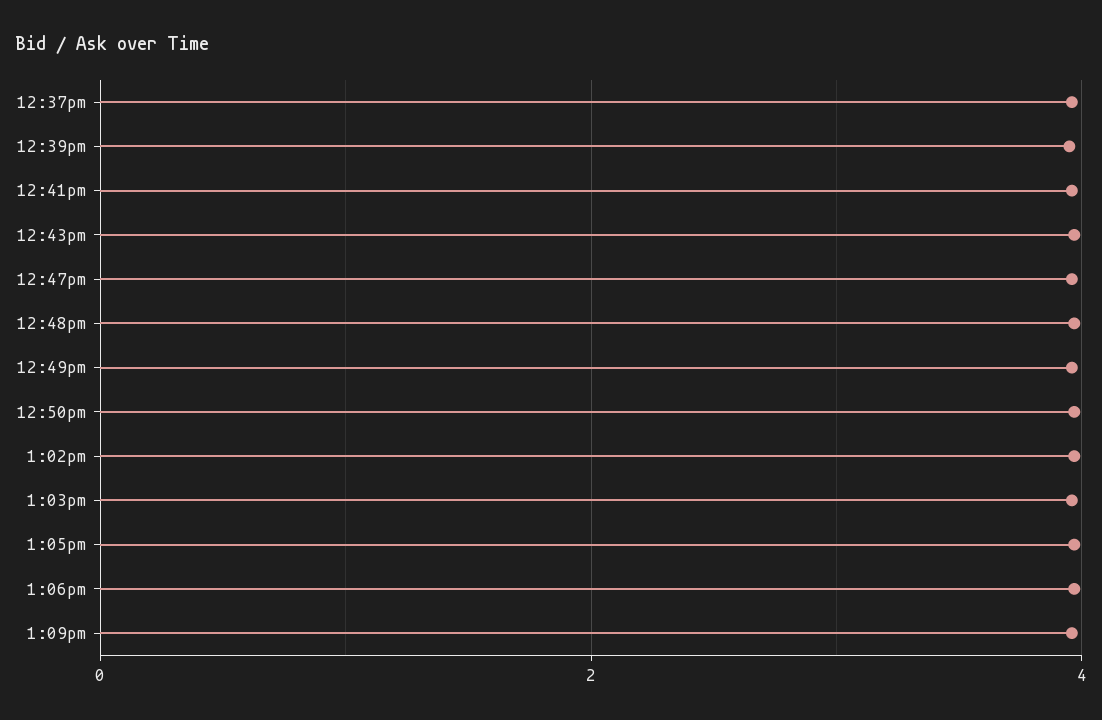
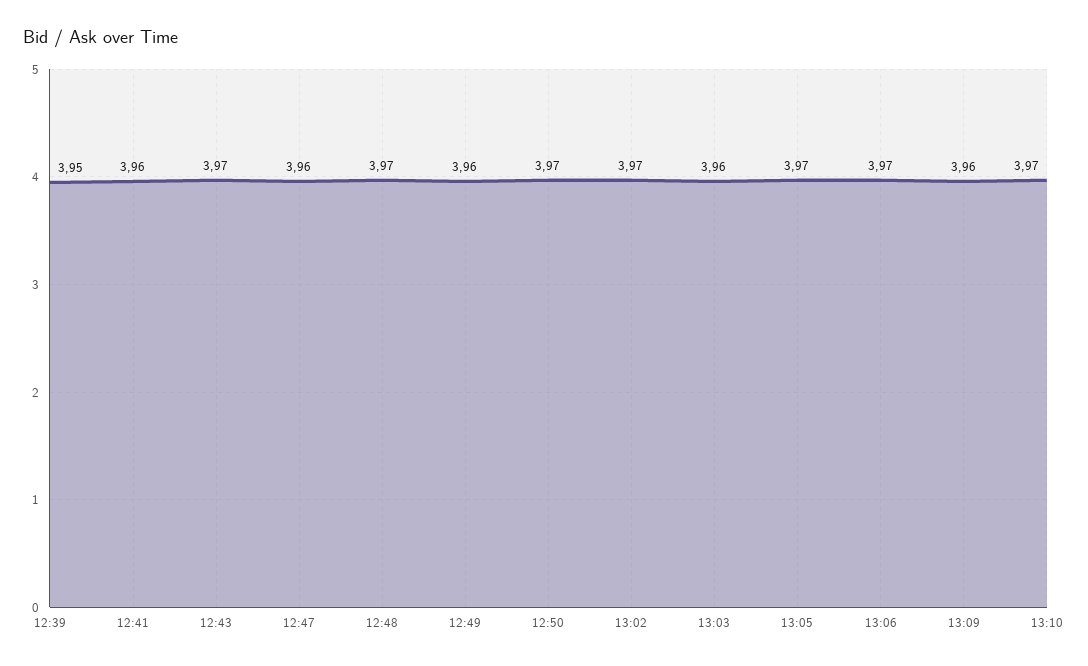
12:37pm: 4 -> none
13:10: none -> 3.97

